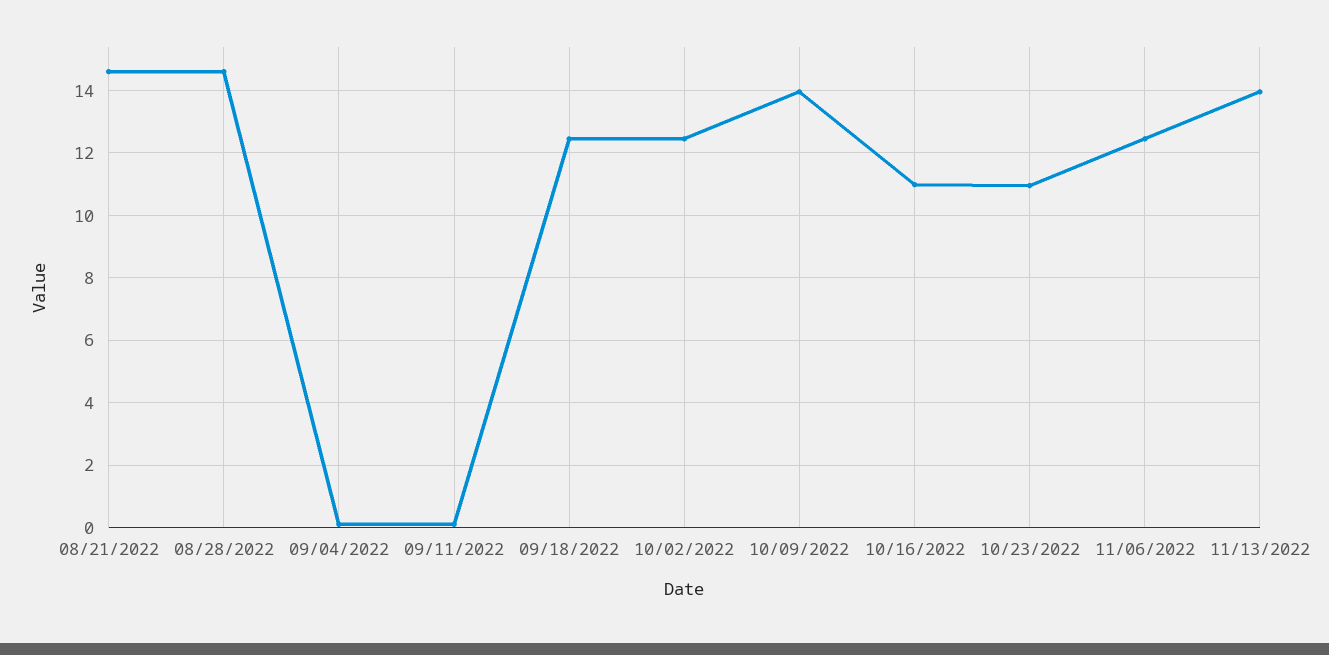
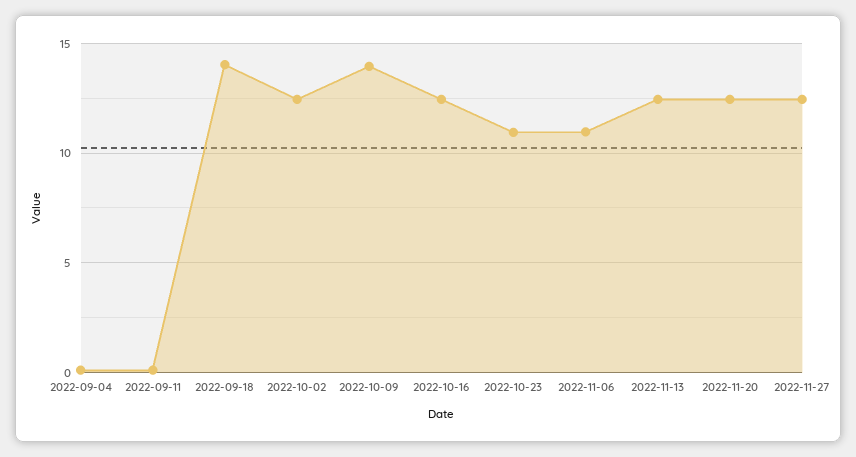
08/21/2022: 14.6 -> none
08/28/2022: 14.6 -> none
09/18/2022: 12.4 -> 14
10/16/2022: 11 -> 12.5
11/06/2022: 12.4 -> 11
11/13/2022: 14 -> 12.5
2022-11-20: none -> 12.5
2022-11-27: none -> 12.5

